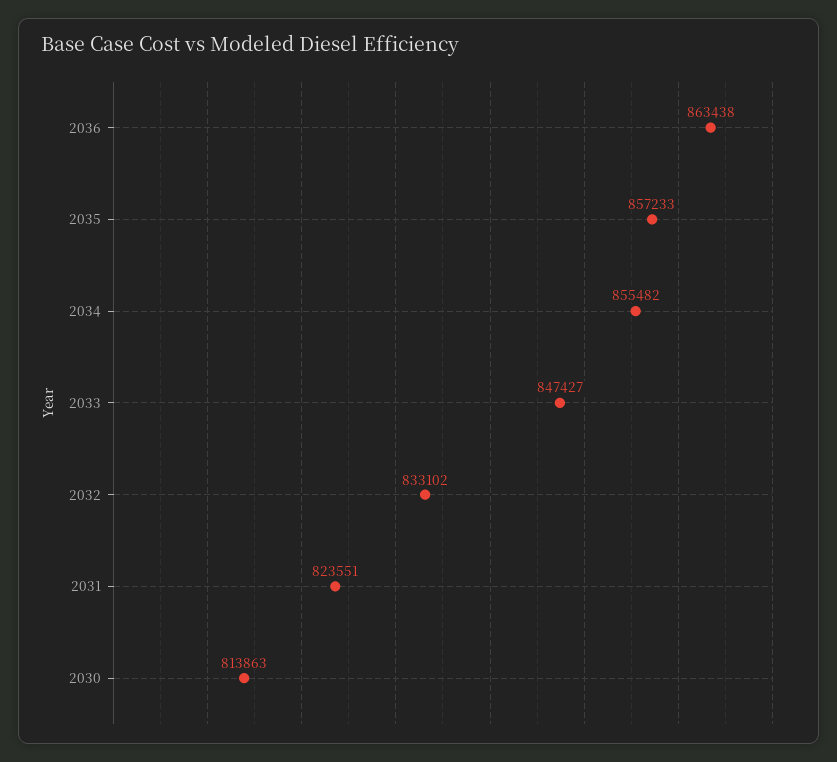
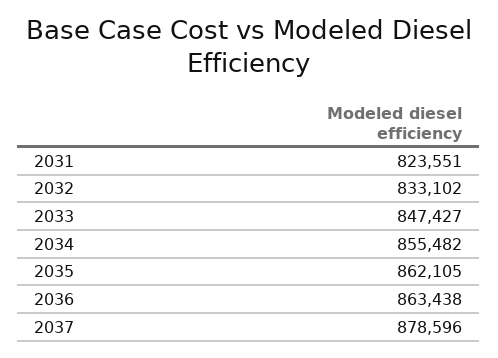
2035: 857233 -> 862105
2030: 813863 -> none
2037: none -> 878596

